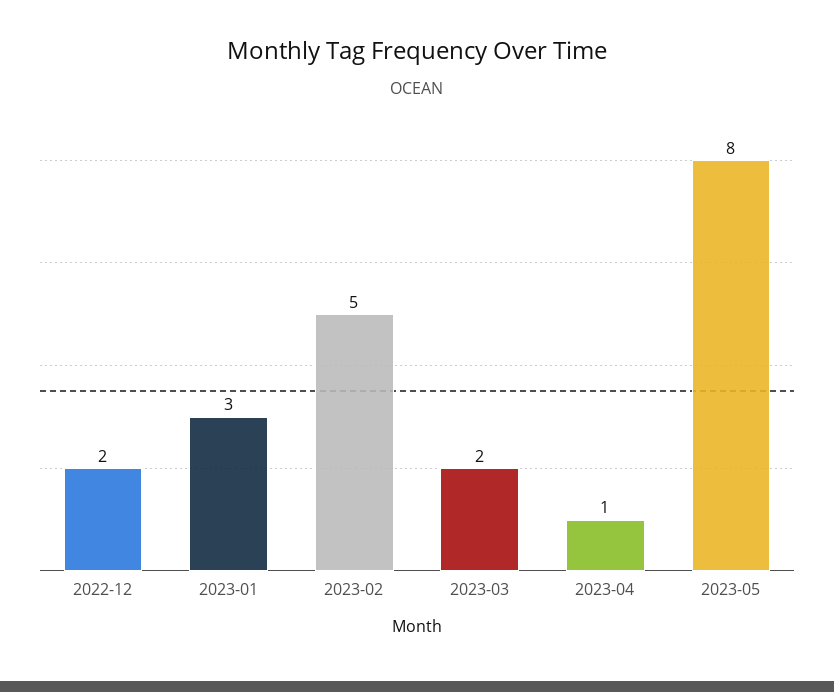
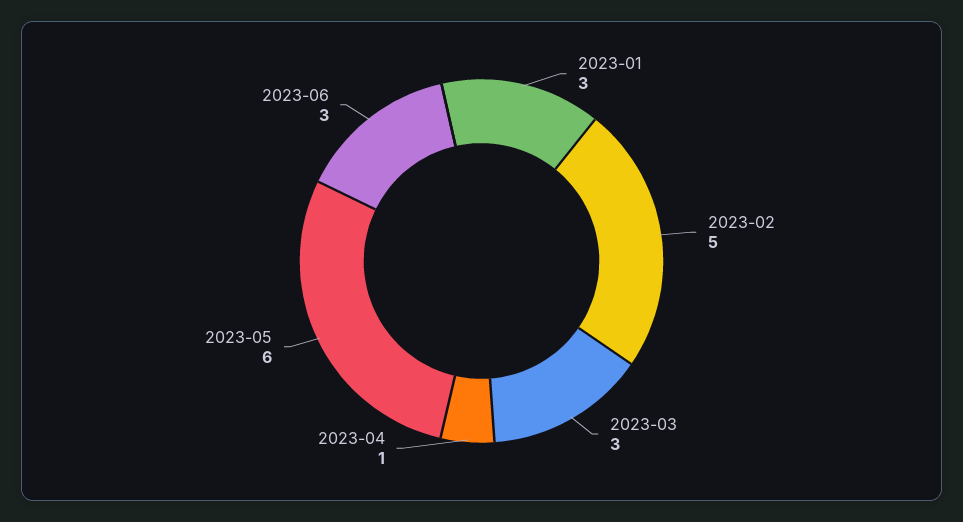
2022-12: 2 -> none
2023-03: 2 -> 3
2023-05: 8 -> 6
2023-06: none -> 3

